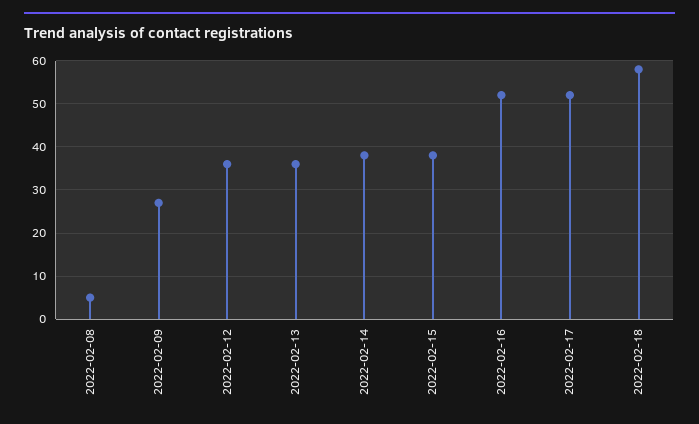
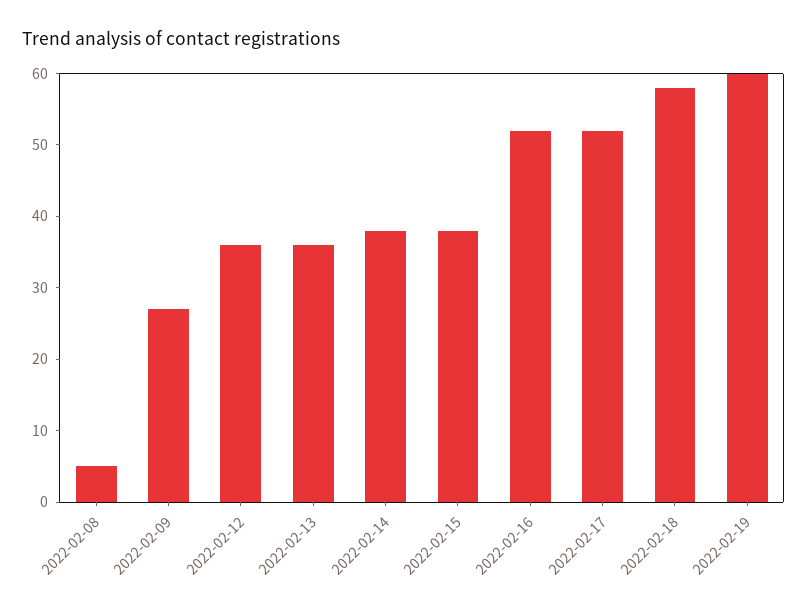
2022-02-19: none -> 60

